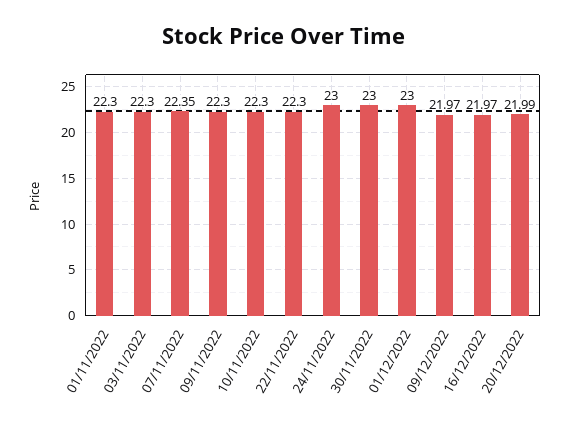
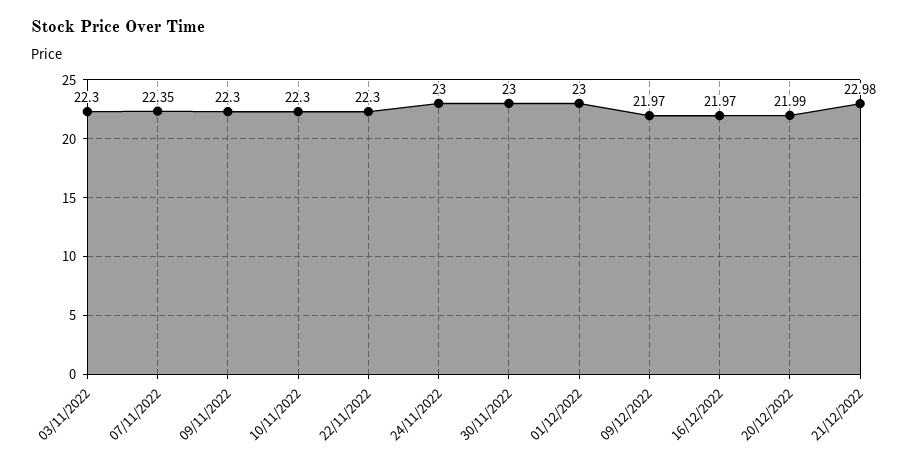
01/11/2022: 22.3 -> none
21/12/2022: none -> 22.98

